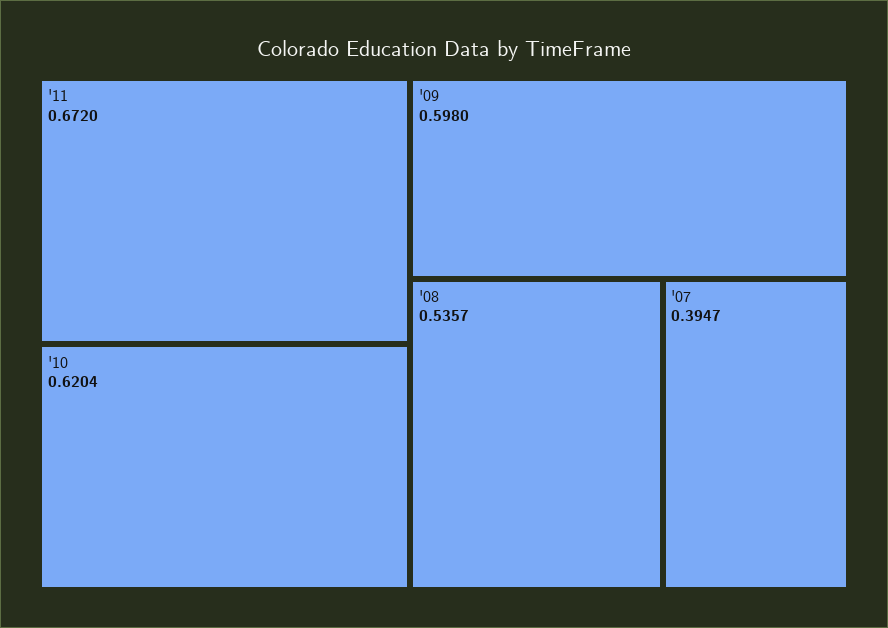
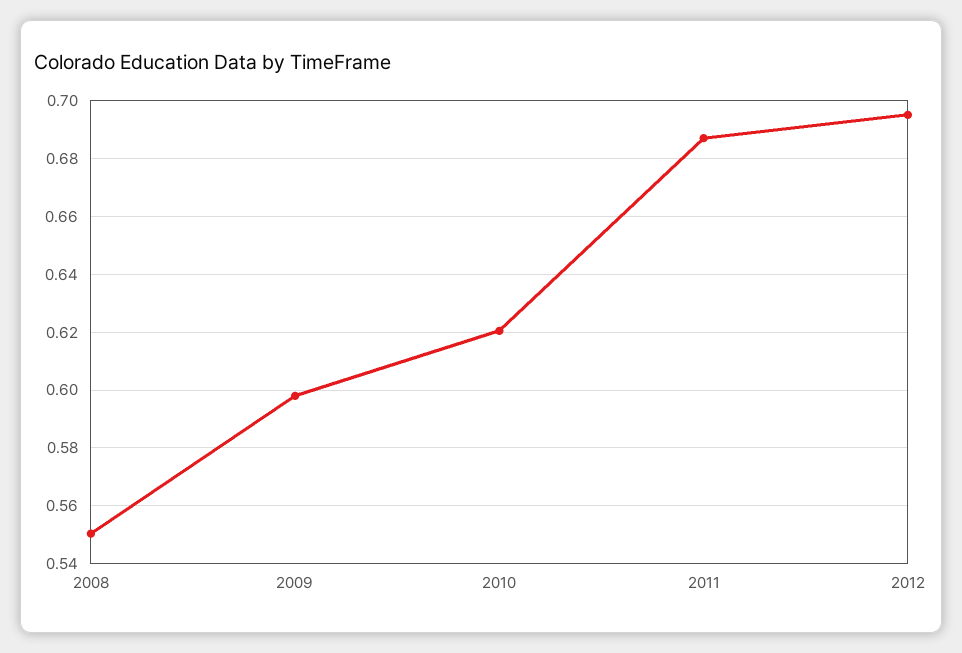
'11: 0.672 -> 0.6875
'08: 0.5357 -> 0.55
'07: 0.3947 -> none
2012: none -> 0.695

